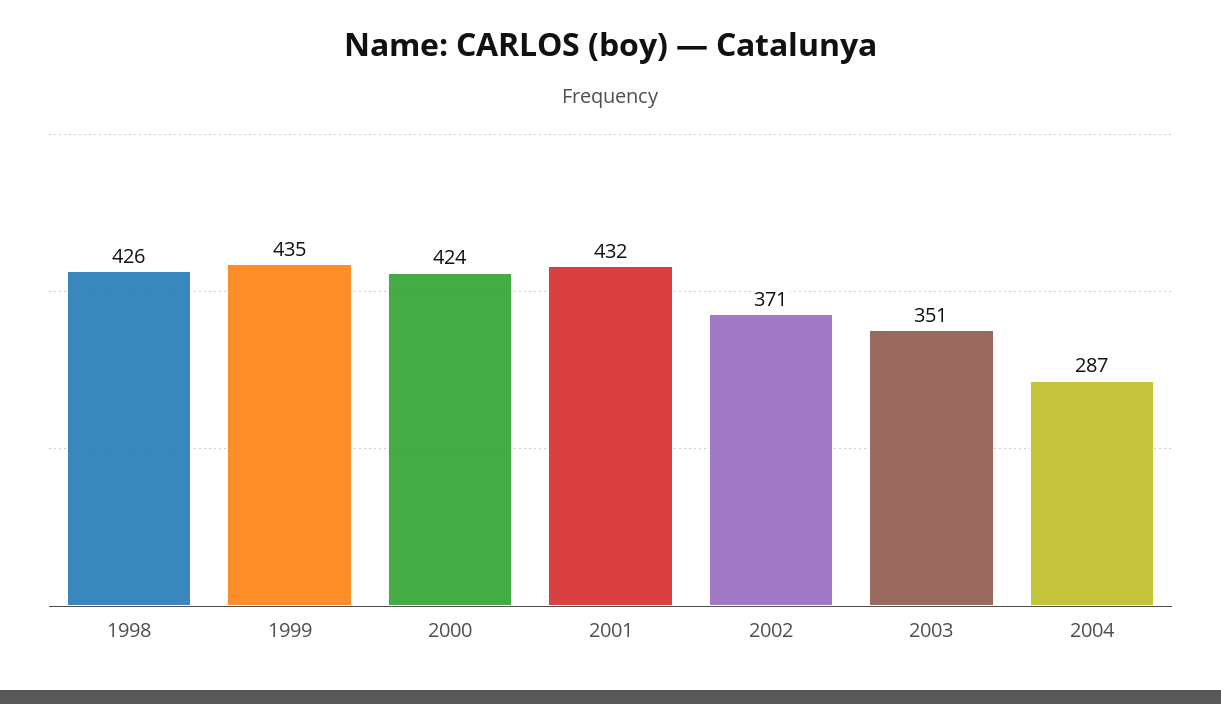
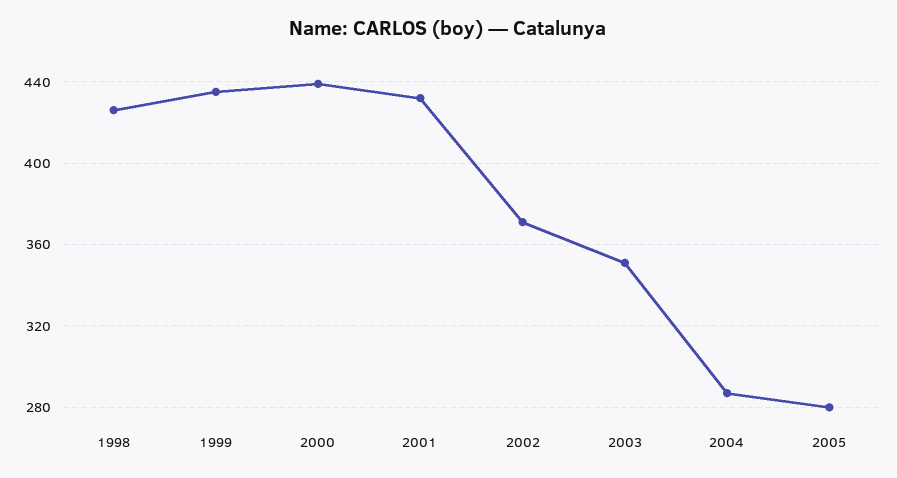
2000: 424 -> 440
2005: none -> 280

